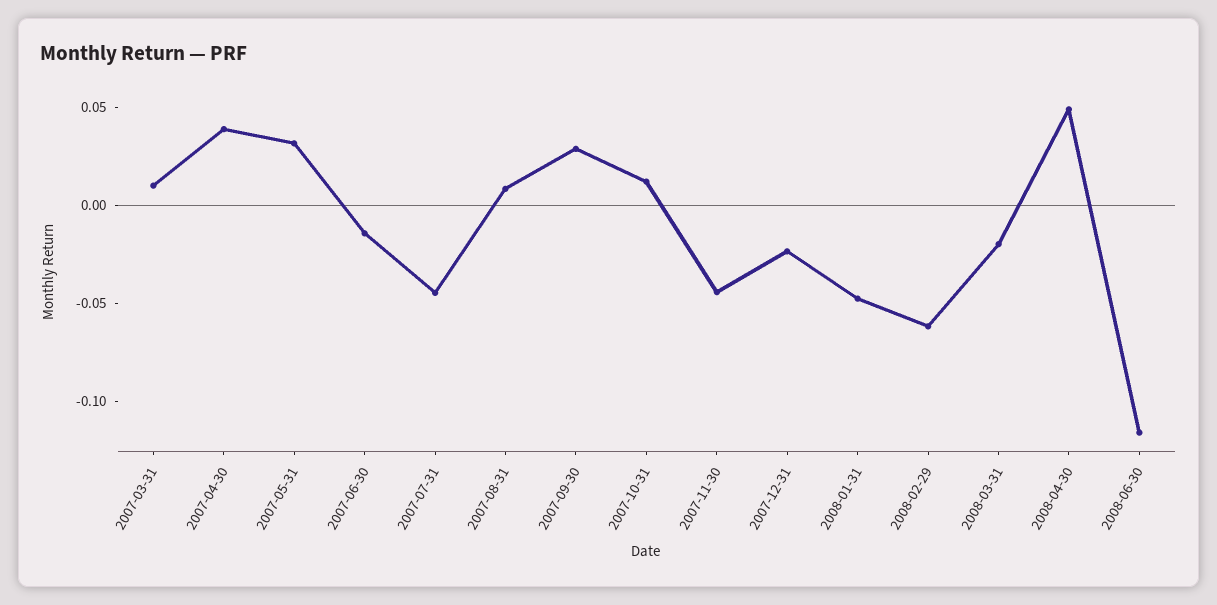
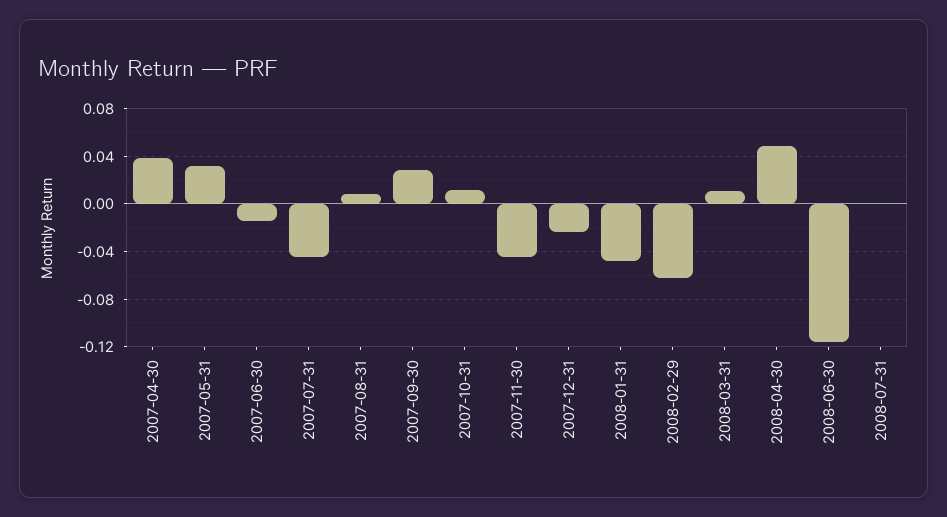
2007-03-31: 0.01 -> none
2008-03-31: -0.02 -> 0.01
2008-07-31: none -> 0

